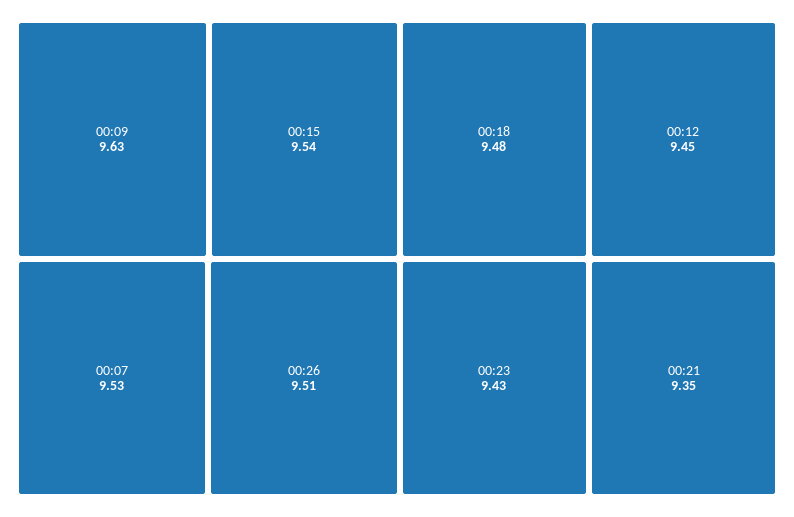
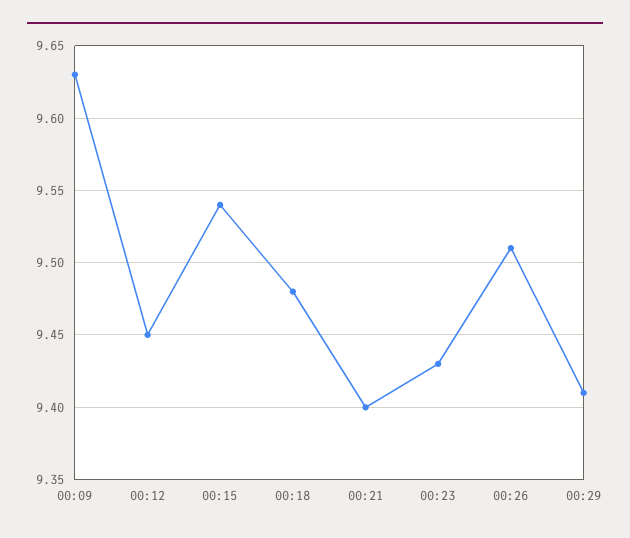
00:07: 9.53 -> none
00:21: 9.35 -> 9.4
00:29: none -> 9.41

